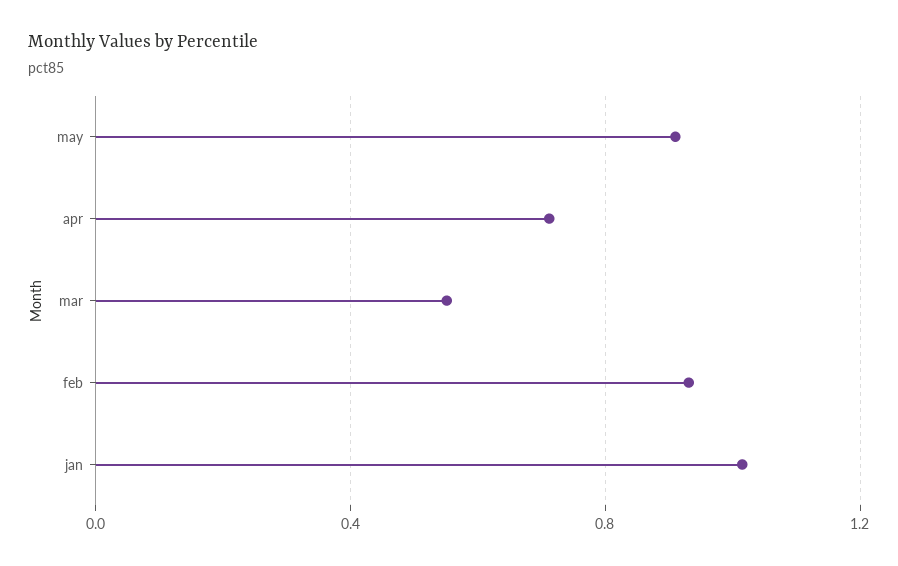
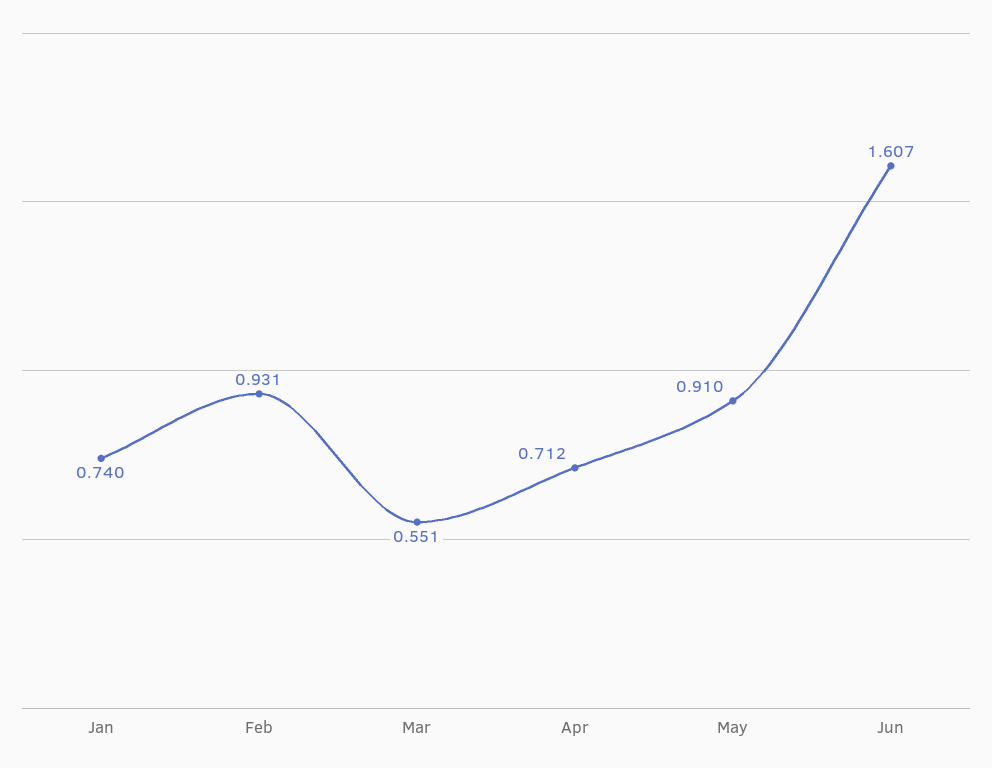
jan: 1 -> 0.74
Jun: none -> 1.607

